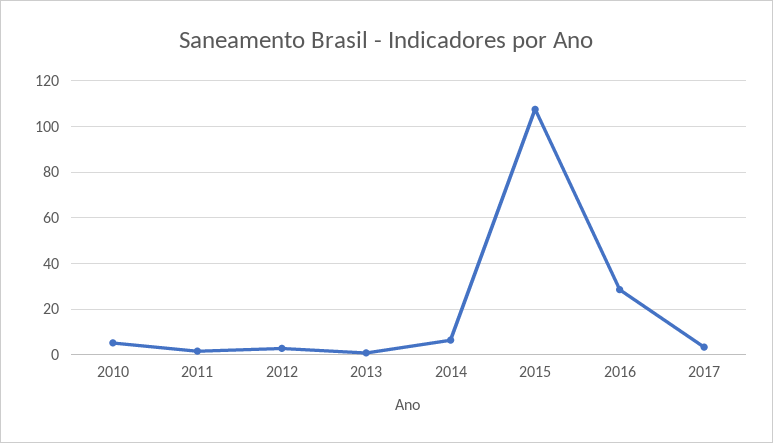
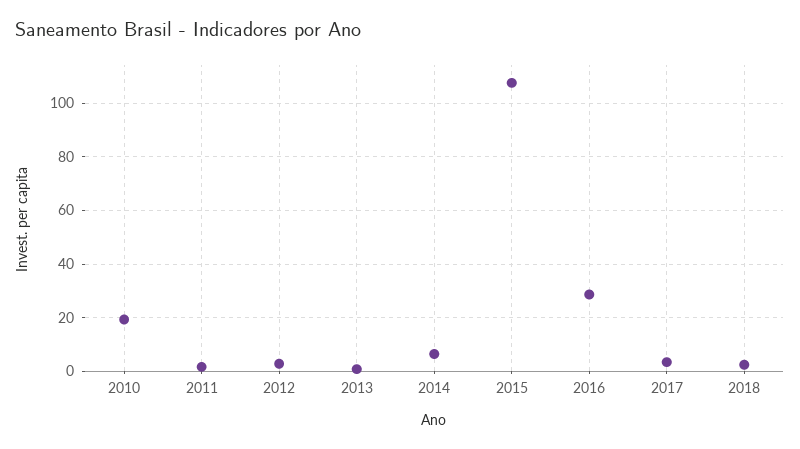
2010: 5 -> 20
2018: none -> 2.5

